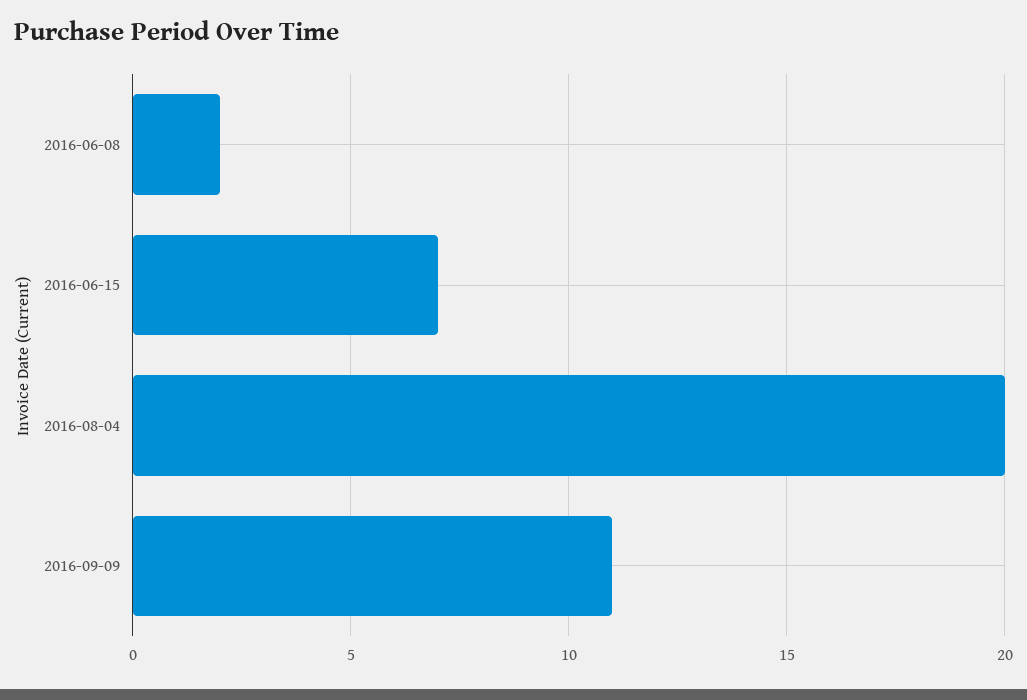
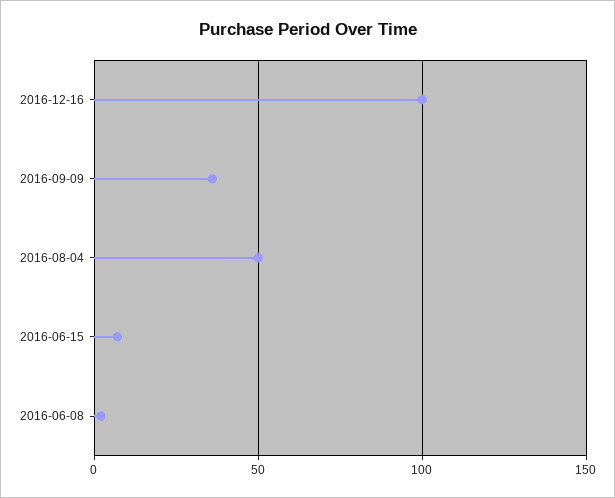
2016-08-04: 20 -> 50
2016-09-09: 11 -> 35
2016-12-16: none -> 100

